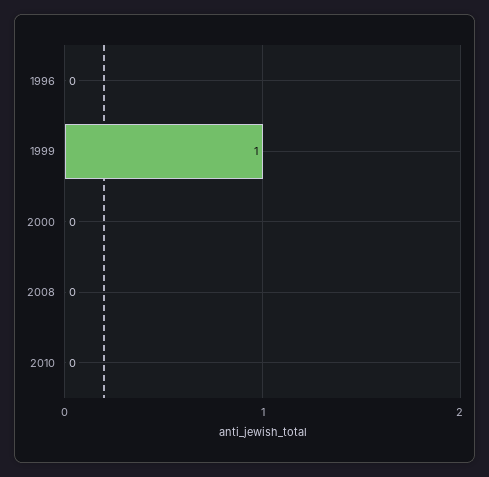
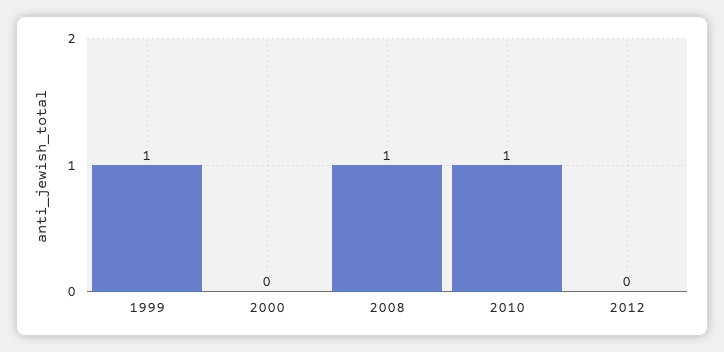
1996: 0 -> none
2008: 0 -> 1
2010: 0 -> 1
2012: none -> 0

